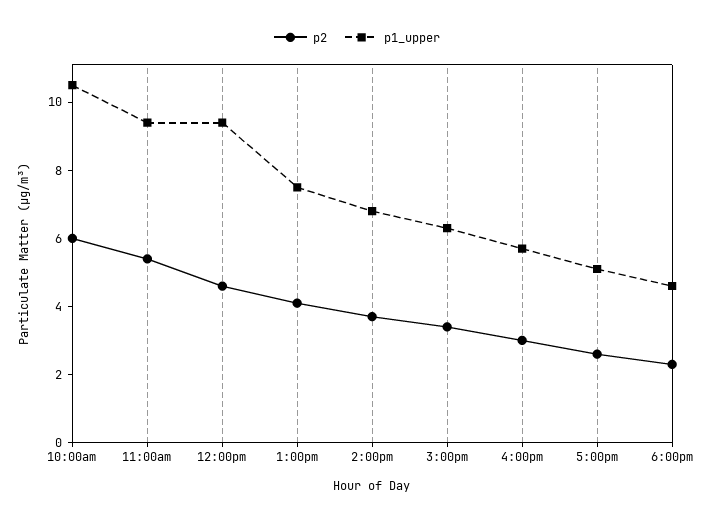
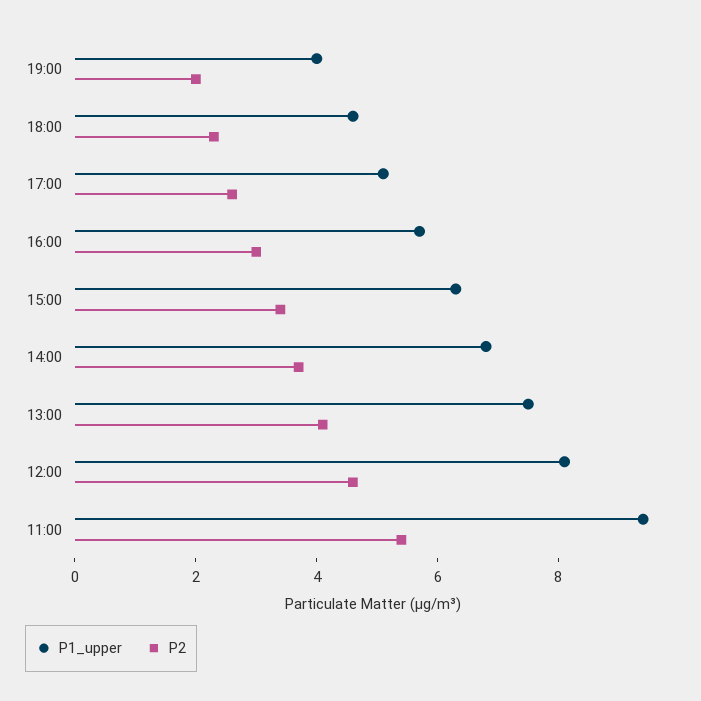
p2, 10:00am: 6 -> none
p1_upper, 10:00am: 10.5 -> none
p1_upper, 12:00pm: 9.5 -> 8
p1_upper, 19:00: none -> 4
p2, 19:00: none -> 2

